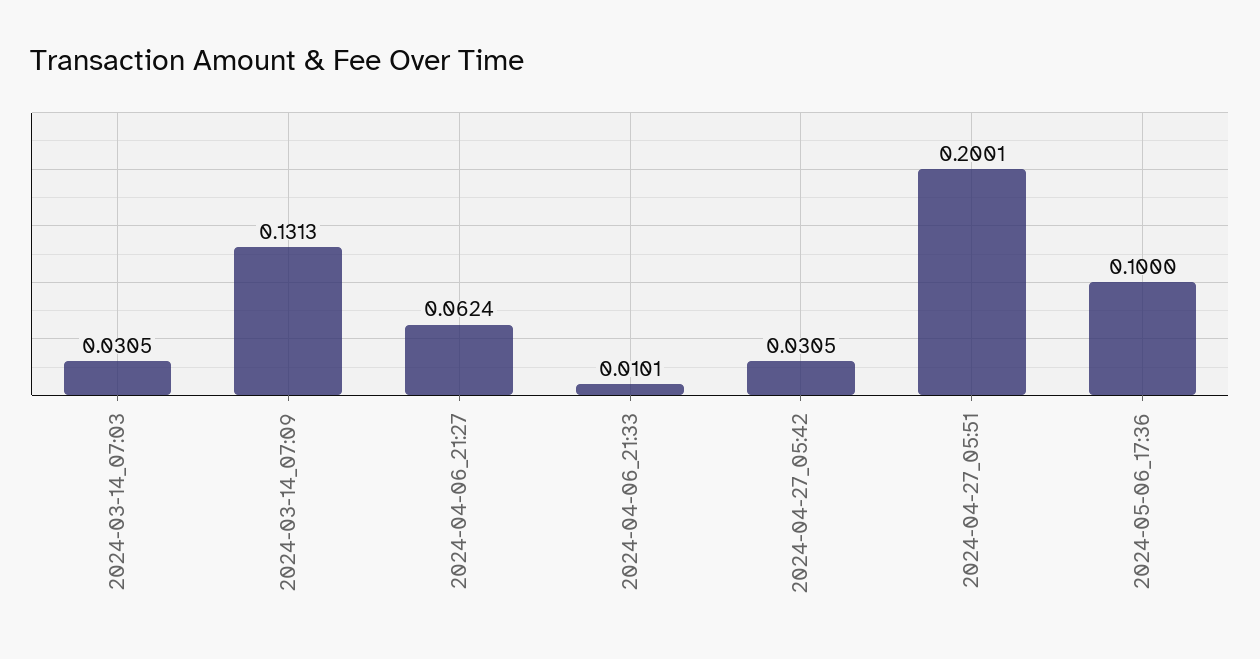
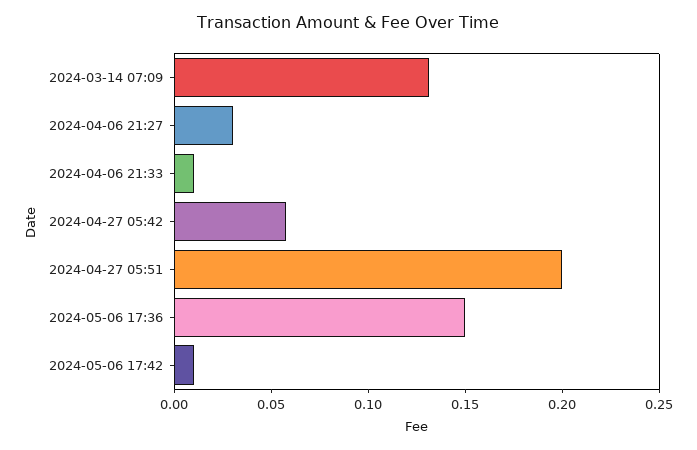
2024-03-14_07:03: 0.0305 -> none
2024-04-06_21:27: 0.0624 -> 0.03
2024-04-27_05:42: 0.0305 -> 0.06
2024-05-06_17:36: 0.1 -> 0.15
2024-05-06 17:42: none -> 0.01

